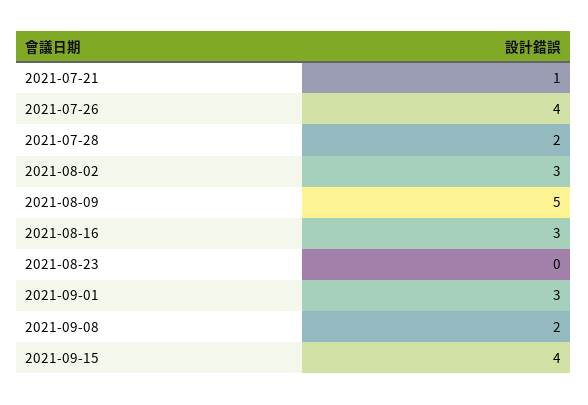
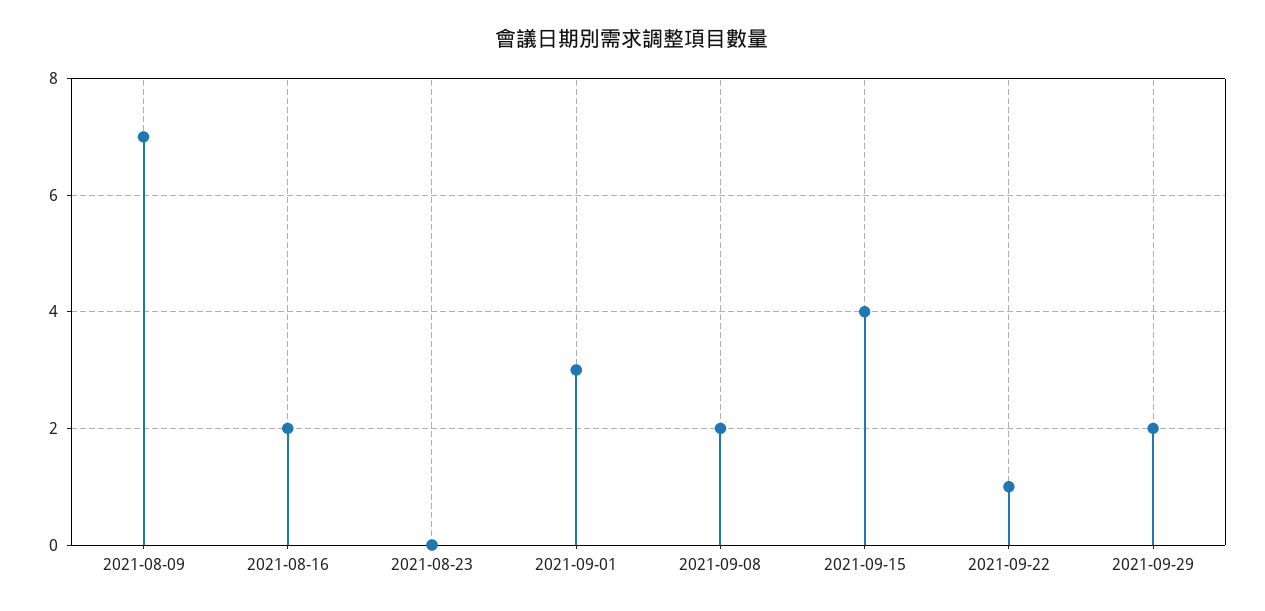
2021-07-21: 1 -> none
2021-07-26: 4 -> none
2021-07-28: 2 -> none
2021-08-02: 3 -> none
2021-08-09: 5 -> 7
2021-08-16: 3 -> 2
2021-09-22: none -> 1
2021-09-29: none -> 2

